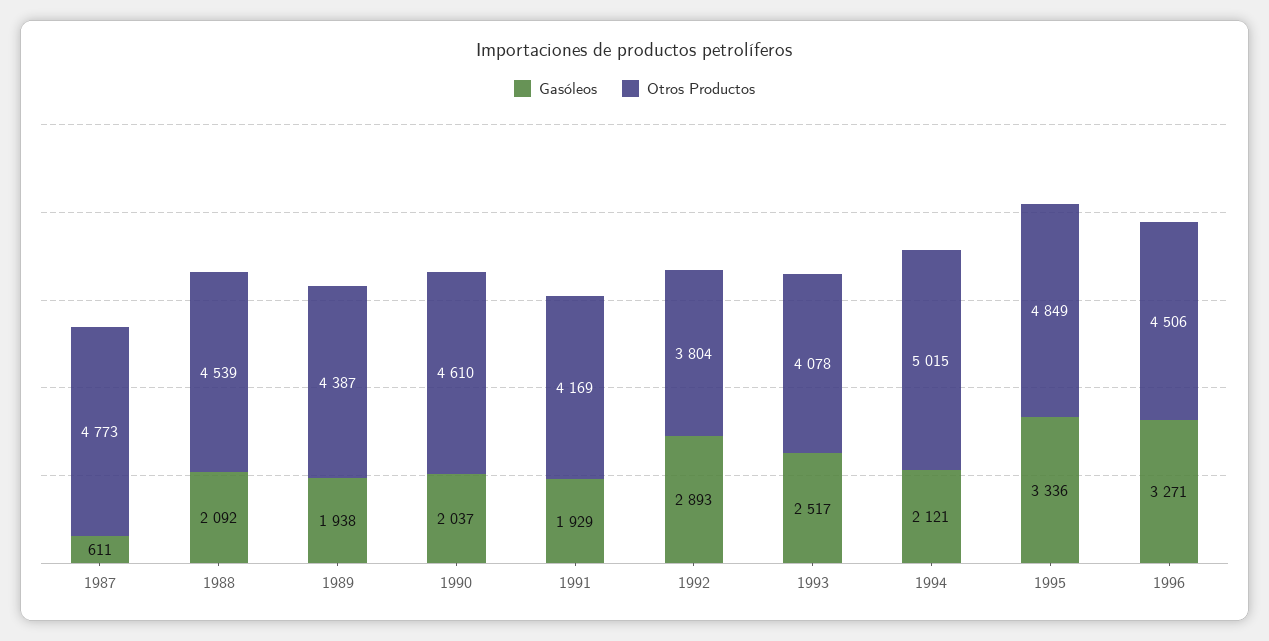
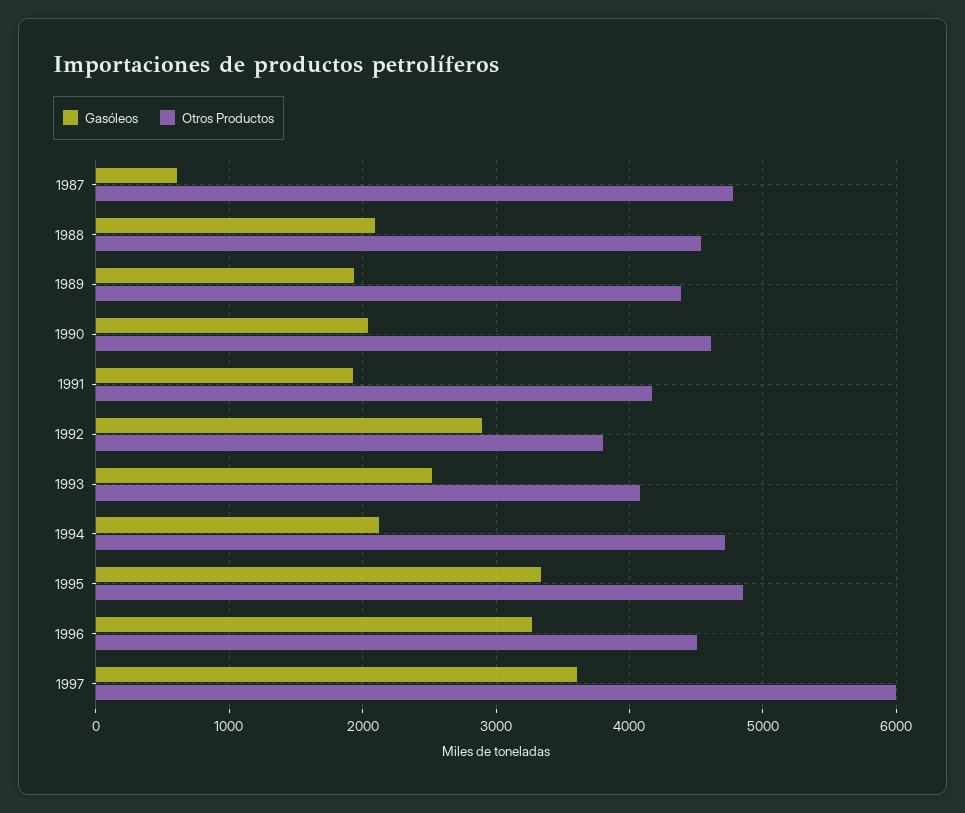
Otros Productos, 1994: 5015 -> 4700
Gasóleos, 1997: none -> 3600
Otros Productos, 1997: none -> 6000

